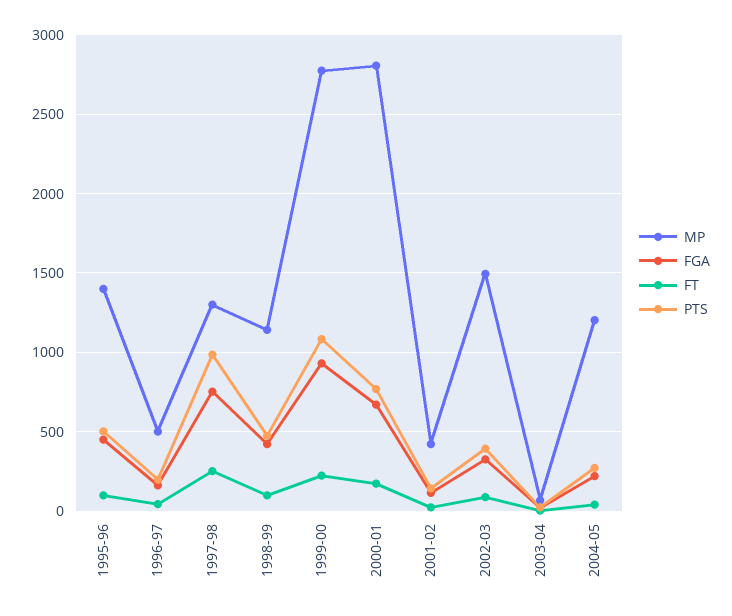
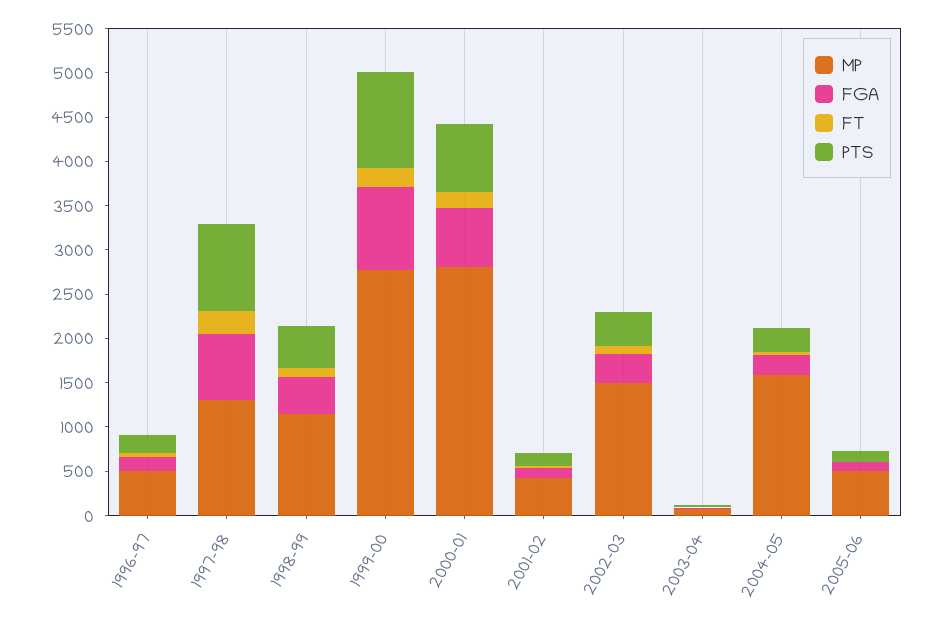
MP, 1995-96: 1400 -> none
FGA, 1995-96: 450 -> none
FT, 1995-96: 100 -> none
PTS, 1995-96: 500 -> none
MP, 2004-05: 1200 -> 1600
MP, 2005-06: none -> 500
FGA, 2005-06: none -> 100
FT, 2005-06: none -> 0
PTS, 2005-06: none -> 100

